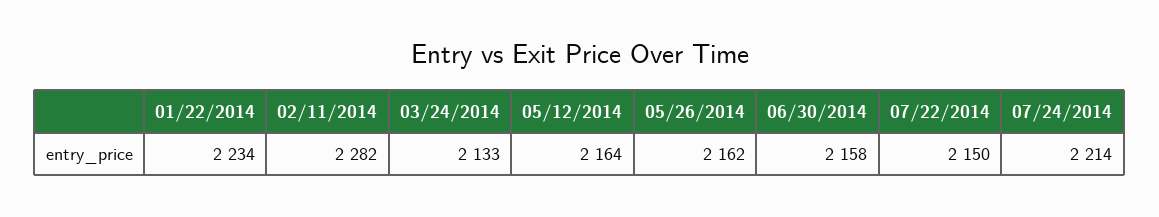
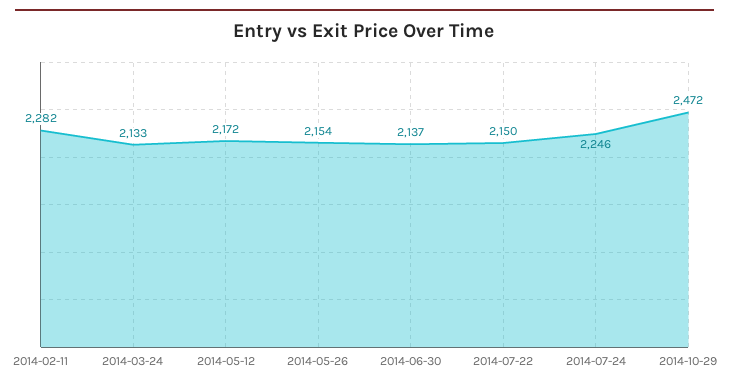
01/22/2014: 2234 -> none
05/12/2014: 2164 -> 2172
05/26/2014: 2162 -> 2154
06/30/2014: 2158 -> 2137
07/24/2014: 2214 -> 2246
2014-10-29: none -> 2472

